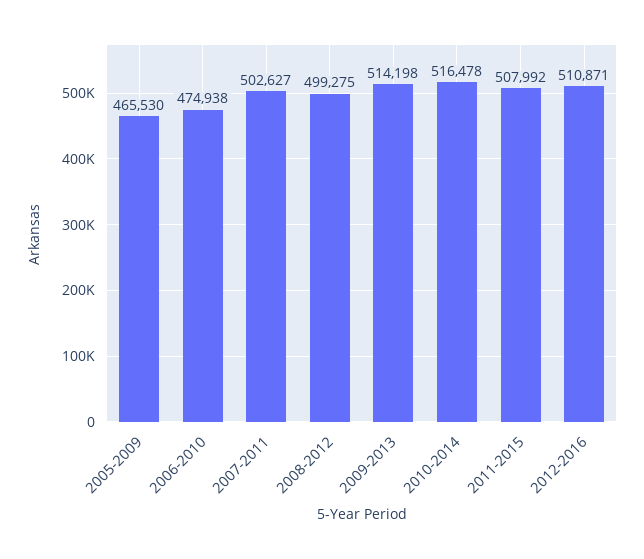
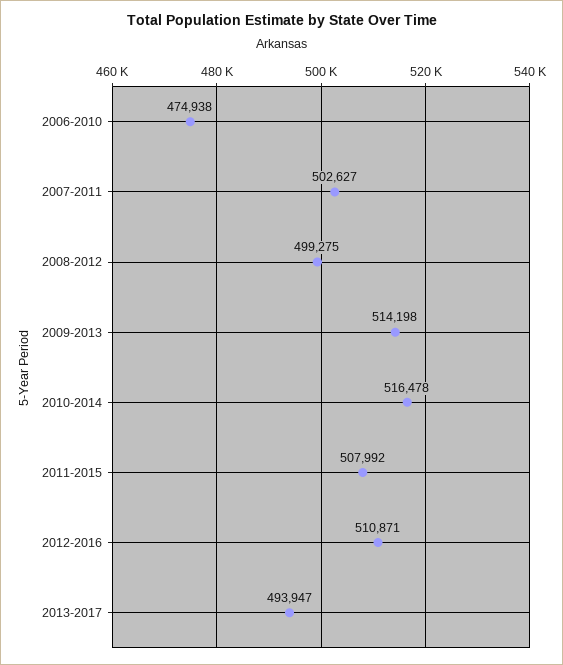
2005-2009: 465530 -> none
2013-2017: none -> 493947

